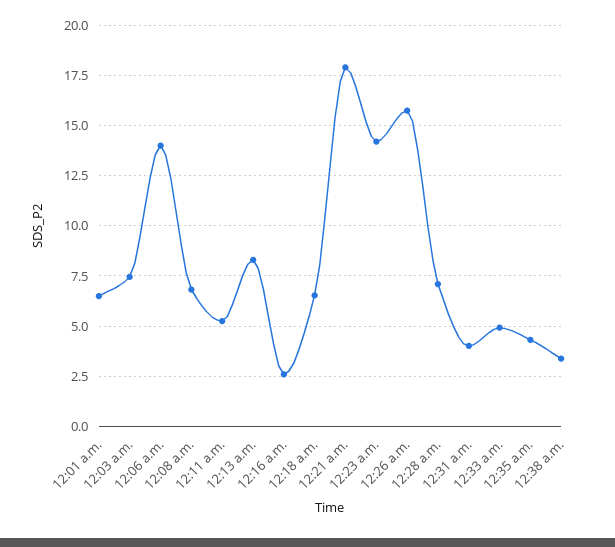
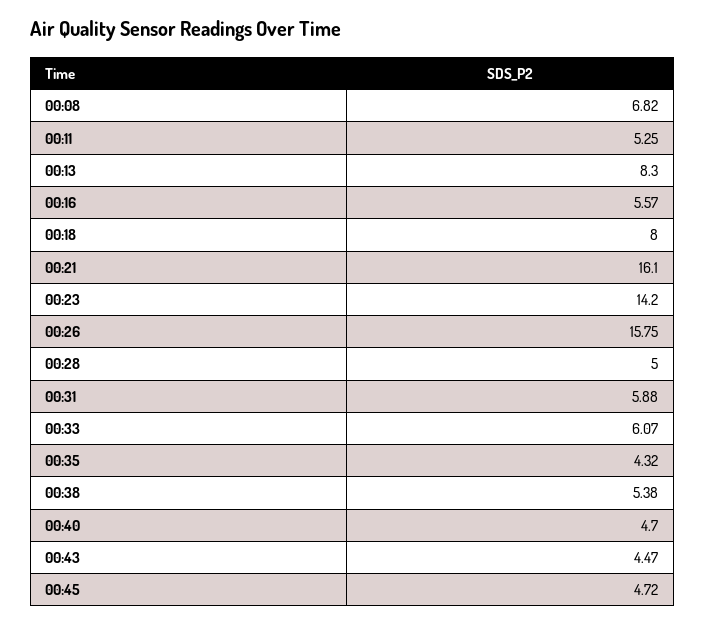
12:01 a.m.: 6.5 -> none
12:03 a.m.: 7.5 -> none
12:06 a.m.: 14 -> none
12:16 a.m.: 2.5 -> 5.57
12:18 a.m.: 6.5 -> 8
12:21 a.m.: 18 -> 16.1
12:28 a.m.: 7 -> 5
12:31 a.m.: 4 -> 5.88
12:33 a.m.: 5 -> 6.07
12:38 a.m.: 3.5 -> 5.38
00:40: none -> 4.7
00:43: none -> 4.47
00:45: none -> 4.72

